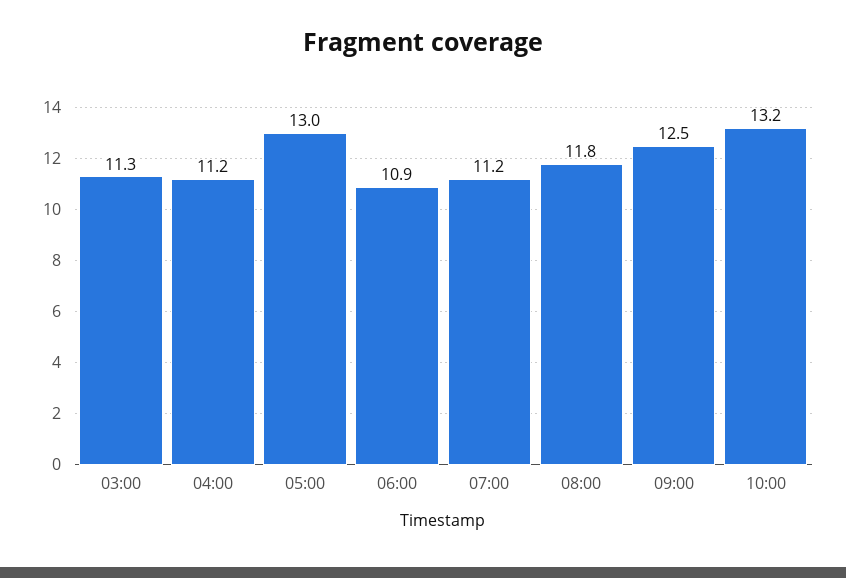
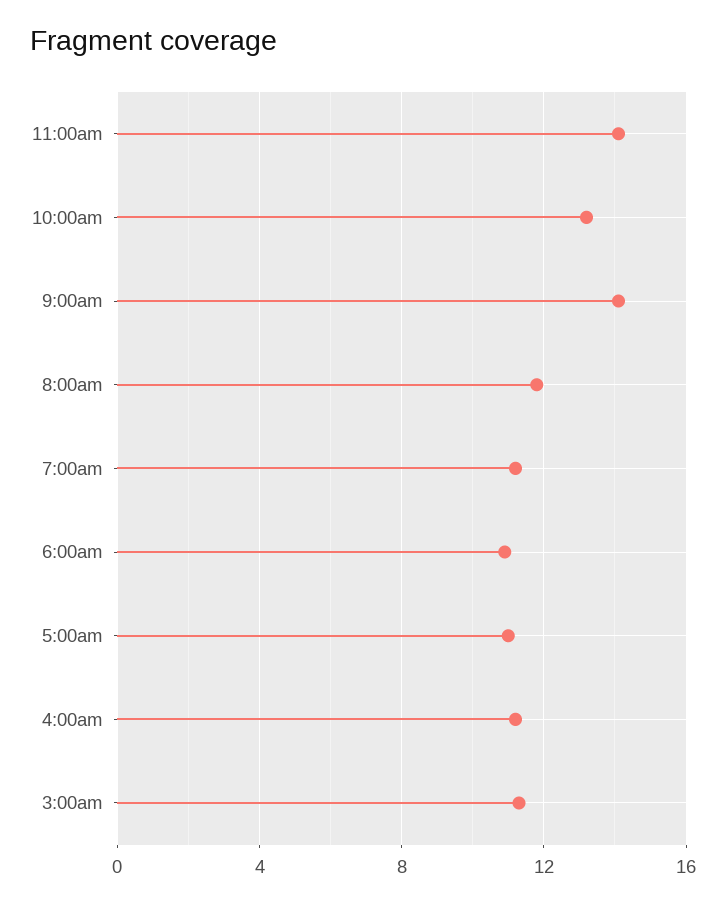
05:00: 13 -> 11
09:00: 12.5 -> 14
11:00am: none -> 14

